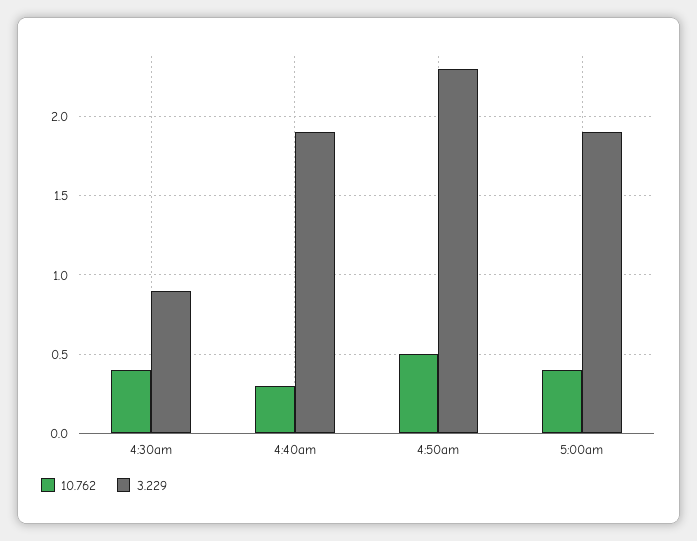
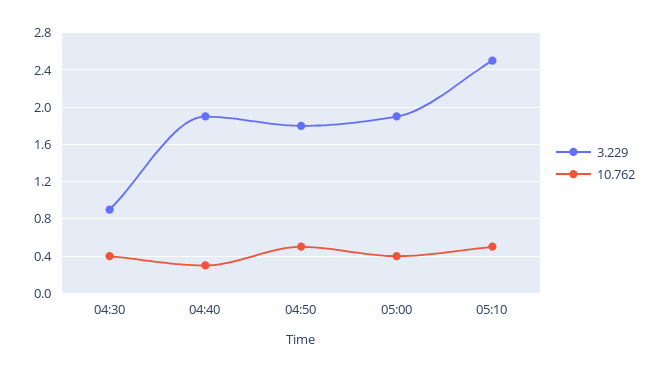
3.229, 4:50am: 2.3 -> 1.8
3.229, 05:10: none -> 2.5
10.762, 05:10: none -> 0.5

